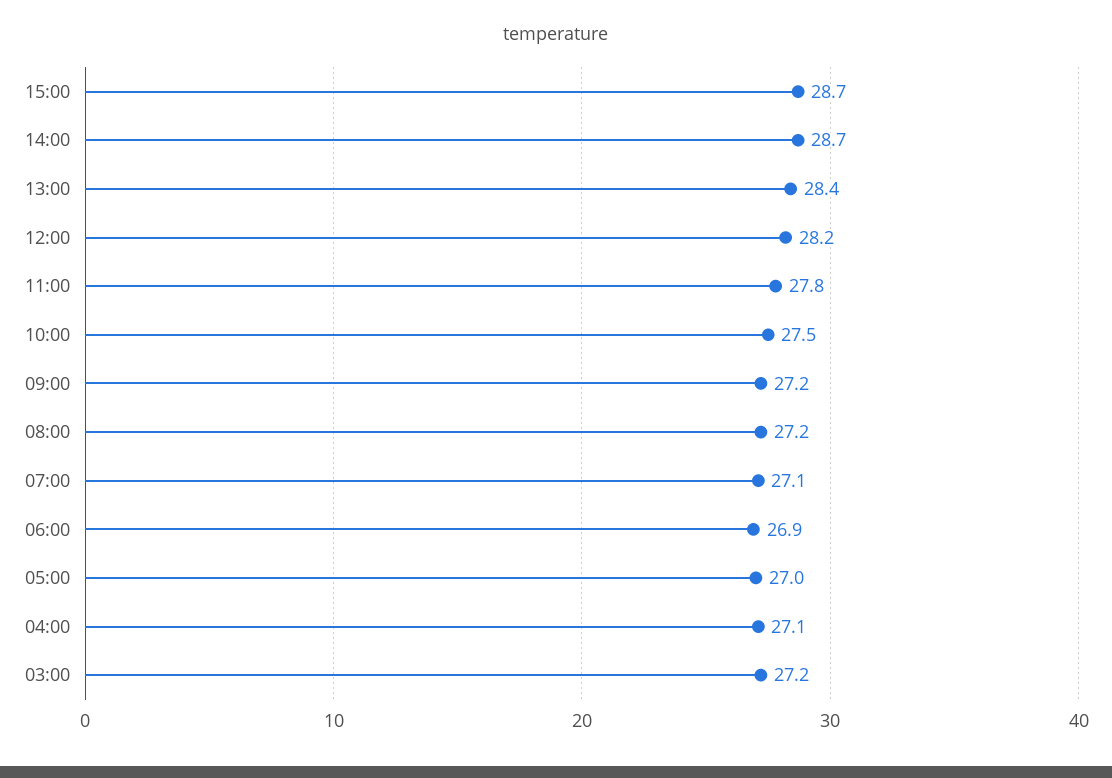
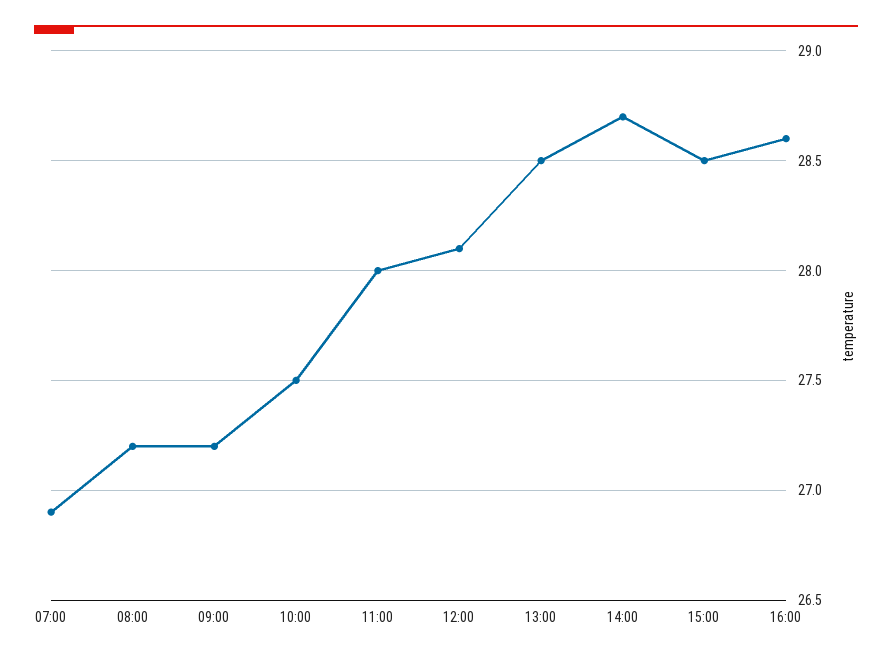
15:00: 28.7 -> 28.5
13:00: 28.4 -> 28.5
12:00: 28.2 -> 28.1
11:00: 27.8 -> 28
07:00: 27.1 -> 26.9
06:00: 26.9 -> none
05:00: 27 -> none
04:00: 27.1 -> none
03:00: 27.2 -> none
16:00: none -> 28.6

